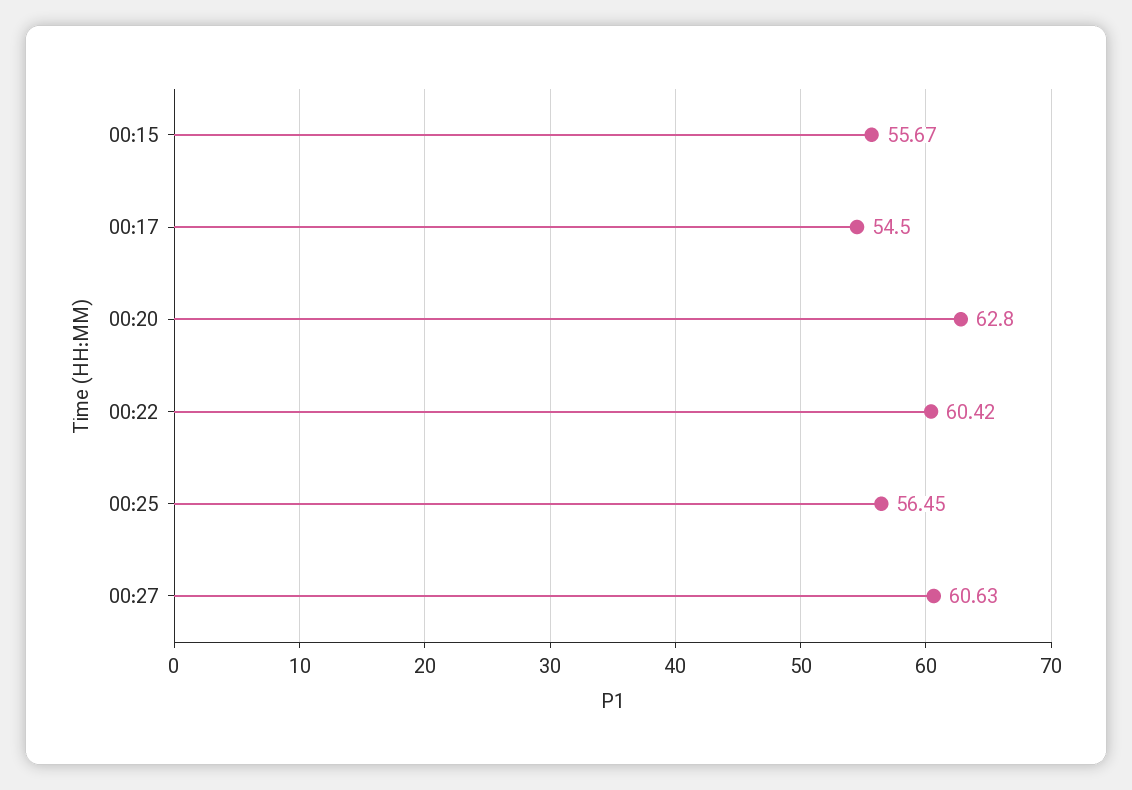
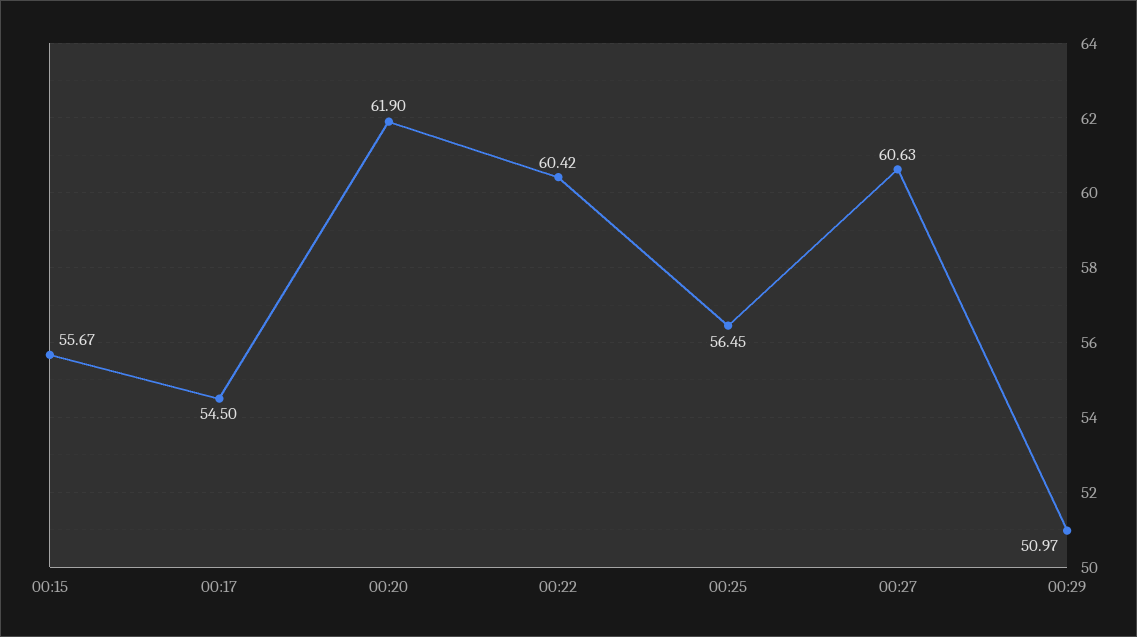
00:20: 62.8 -> 61.9
00:29: none -> 50.97

